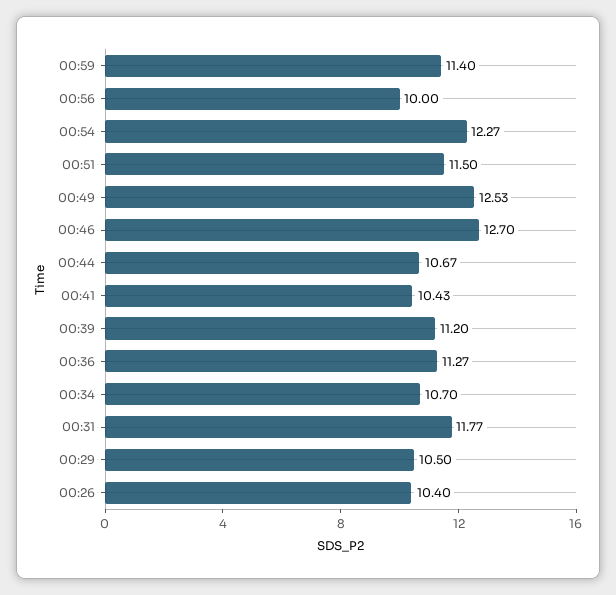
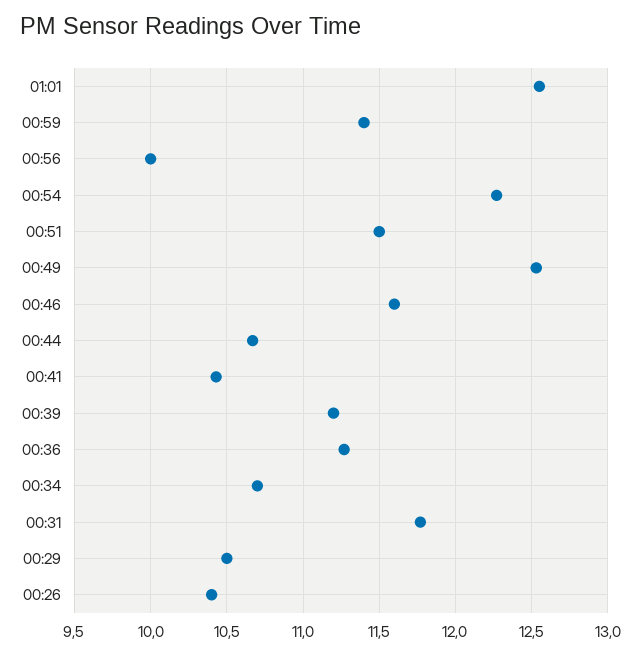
00:46: 12.7 -> 11.6
01:01: none -> 12.55

